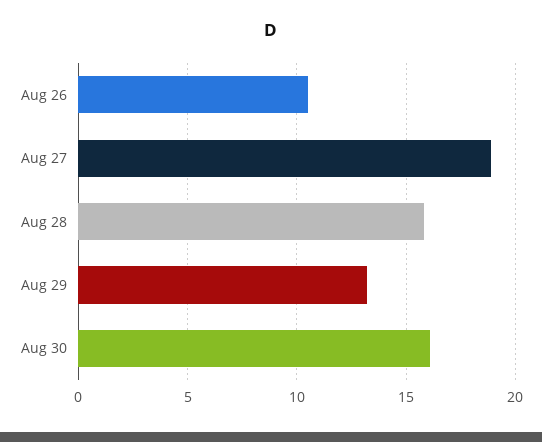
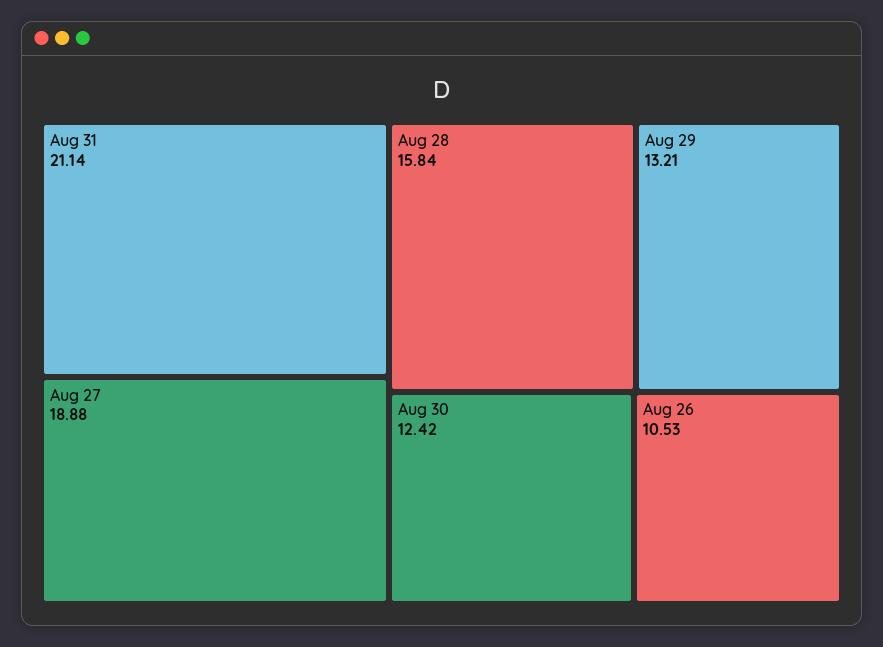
Aug 30: 16 -> 12.42
Aug 31: none -> 21.14

